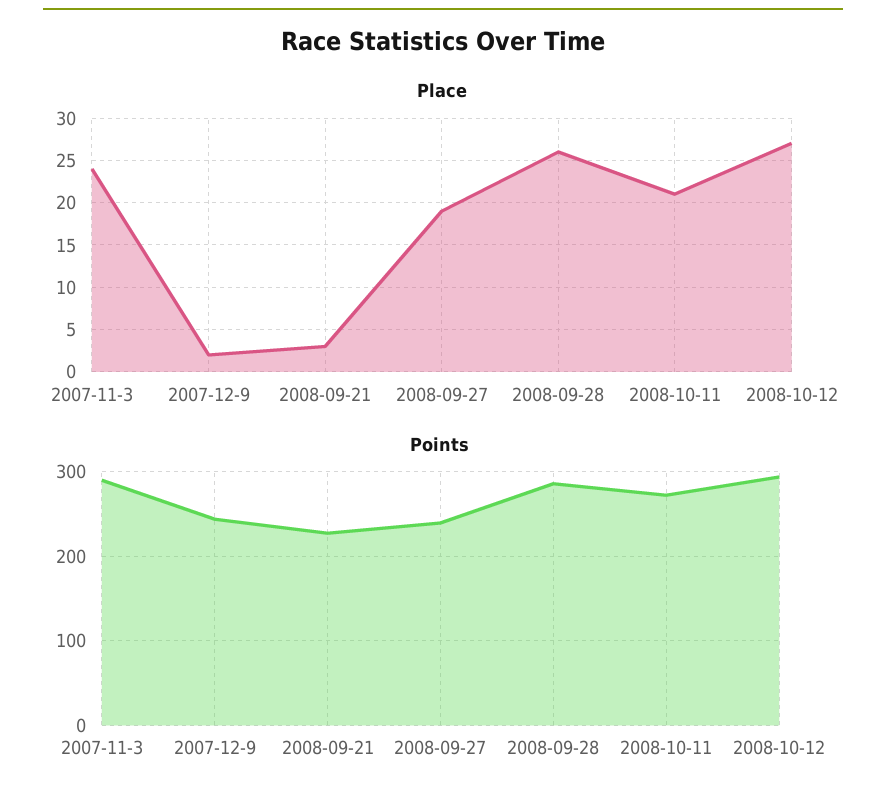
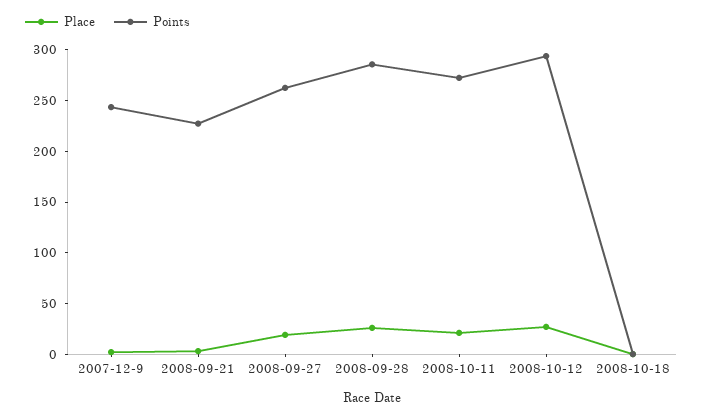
Place, 2007-11-3: 24 -> none
Points, 2007-11-3: 290 -> none
Points, 2008-09-27: 240 -> 260
Place, 2008-10-18: none -> 0
Points, 2008-10-18: none -> 0

